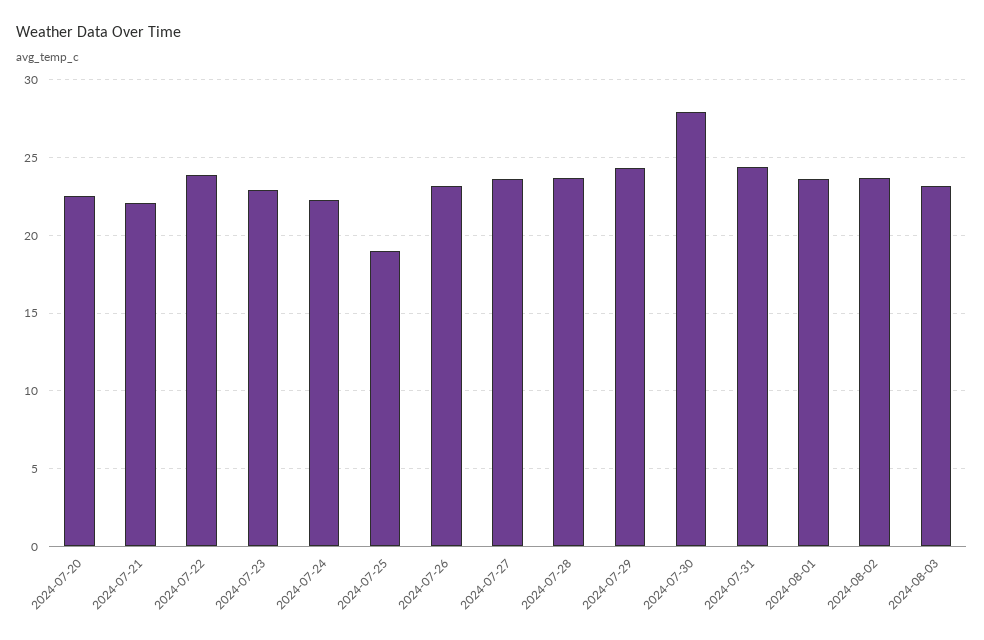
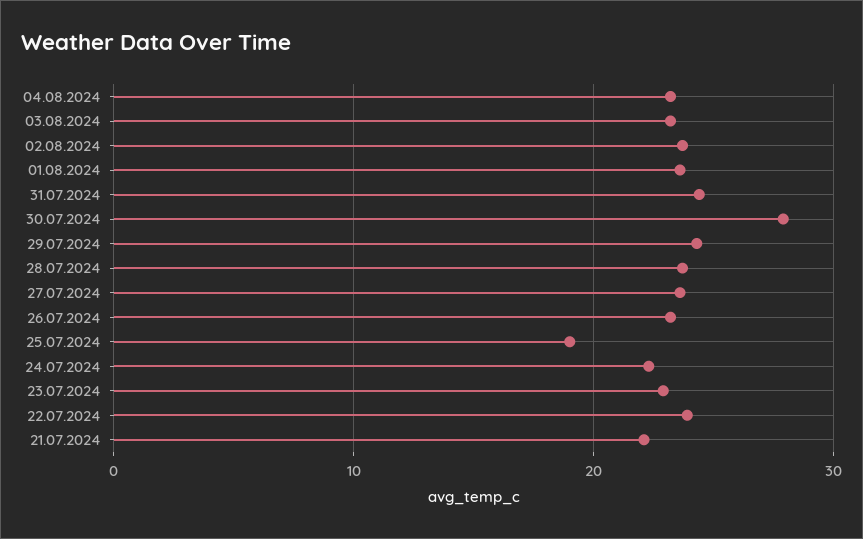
2024-07-20: 22.5 -> none
04.08.2024: none -> 23

